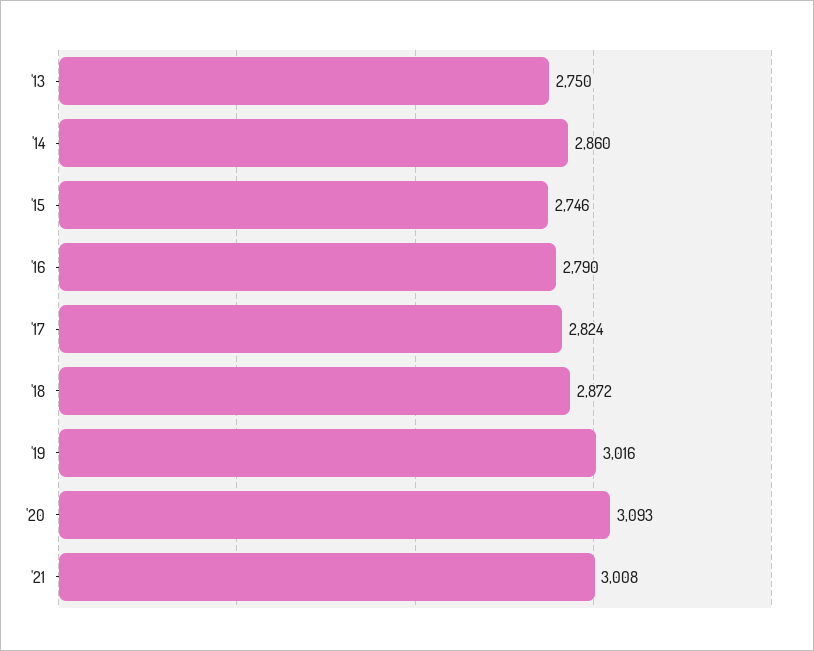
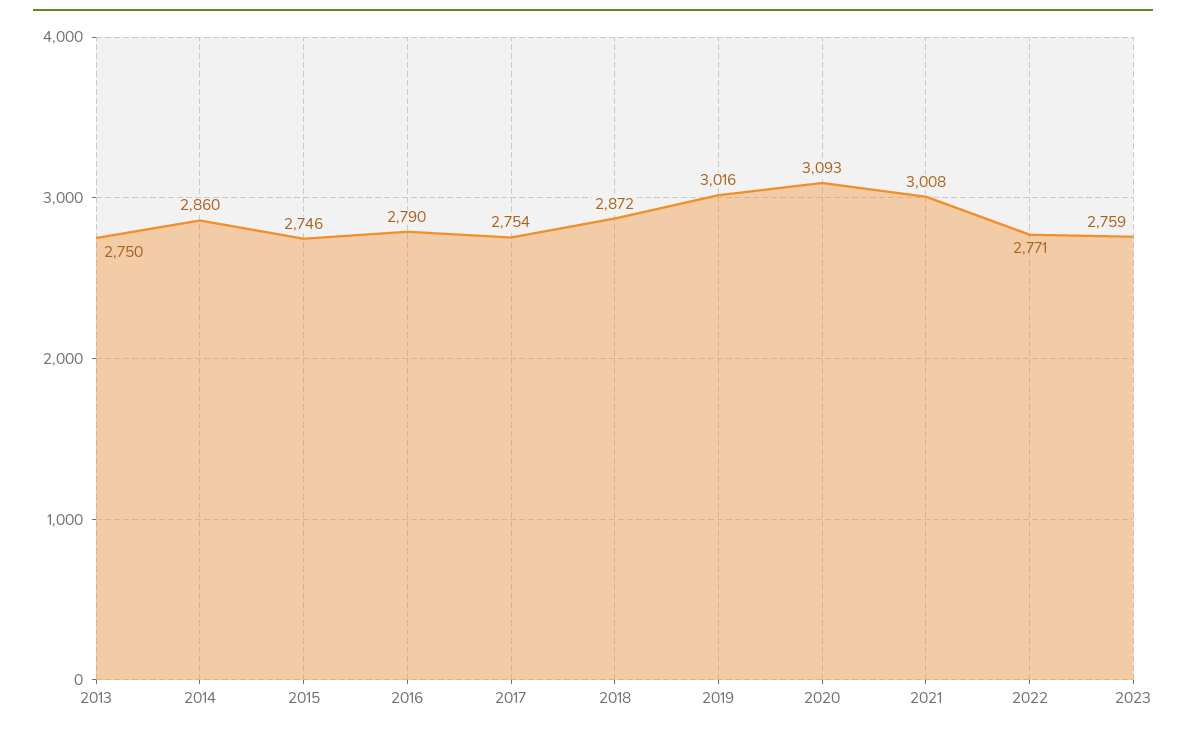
'17: 2824 -> 2754
2022: none -> 2771
2023: none -> 2759

